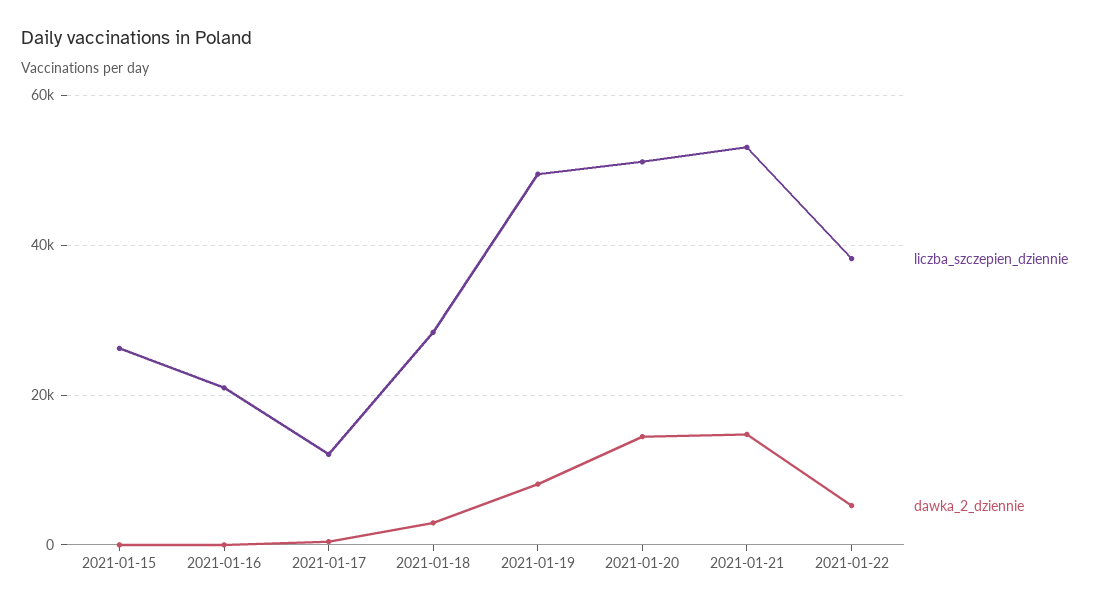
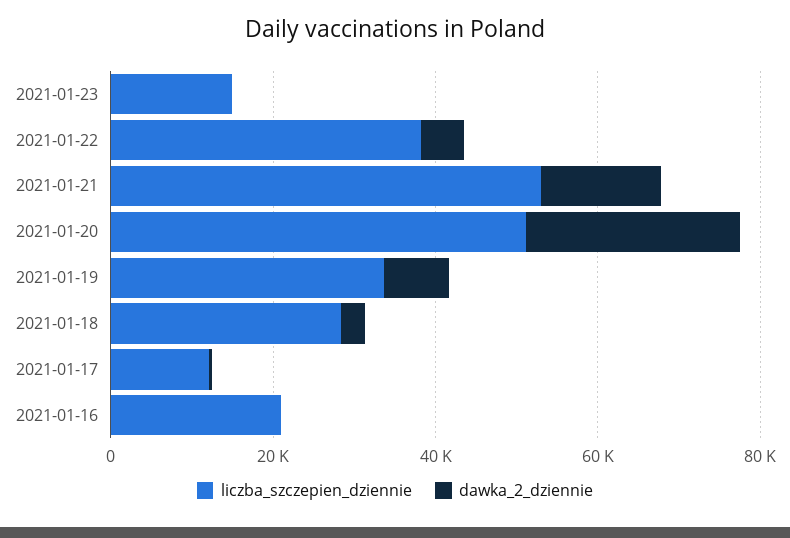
liczba_szczepien_dziennie, 2021-01-15: 26000 -> none
dawka_2_dziennie, 2021-01-15: 0 -> none
liczba_szczepien_dziennie, 2021-01-19: 50000 -> 35000
dawka_2_dziennie, 2021-01-20: 14000 -> 25000
liczba_szczepien_dziennie, 2021-01-23: none -> 15000
dawka_2_dziennie, 2021-01-23: none -> 0

